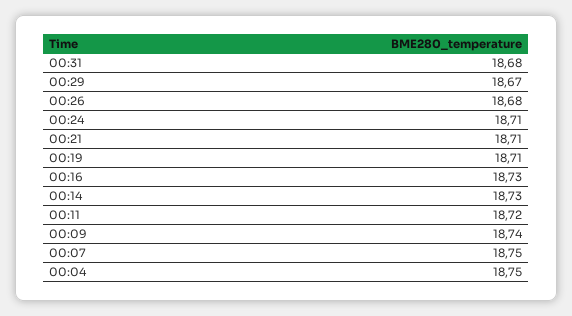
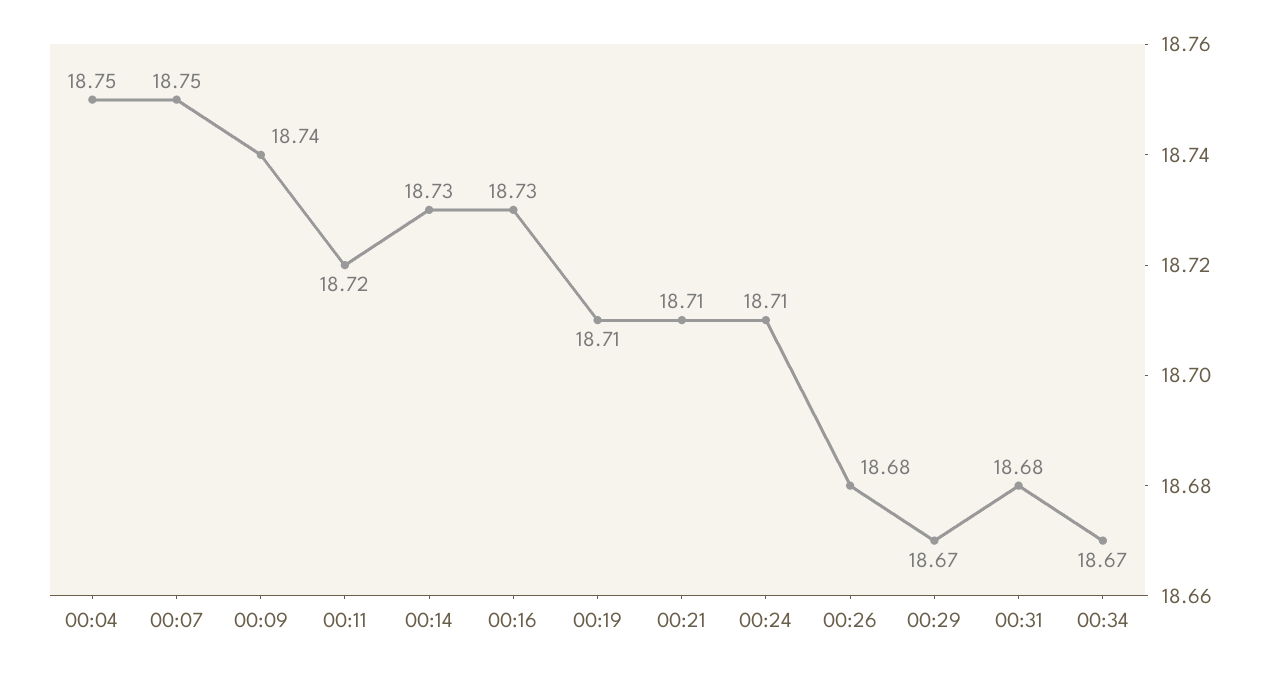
00:34: none -> 18.67

